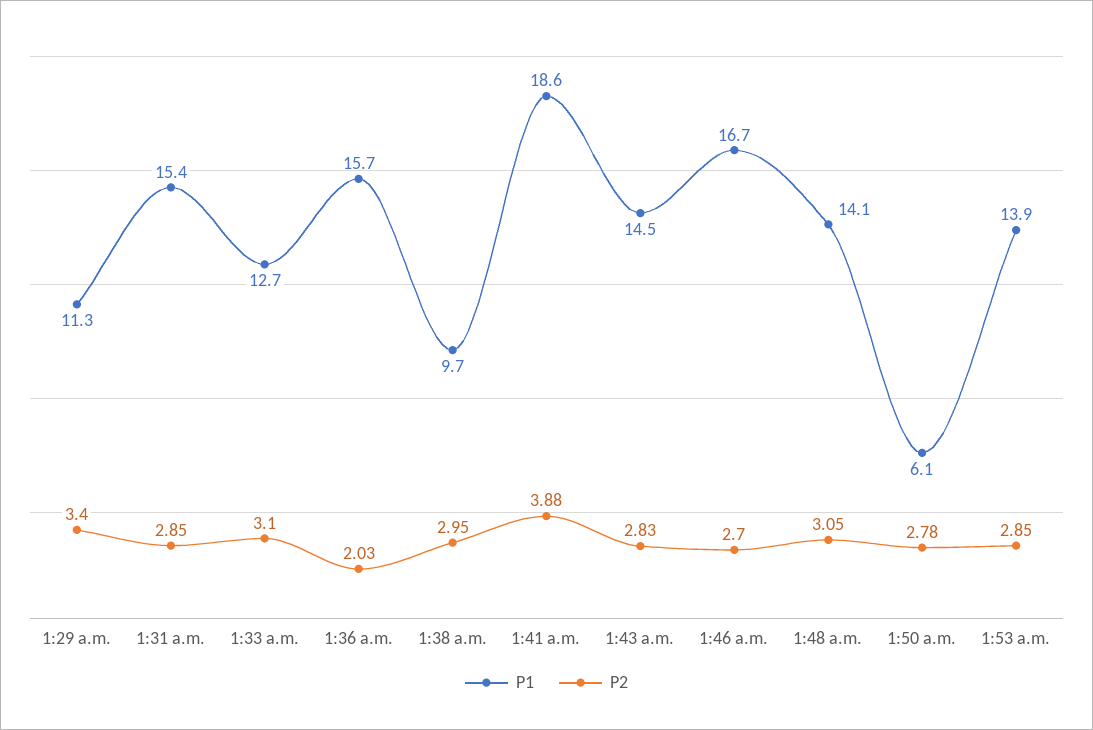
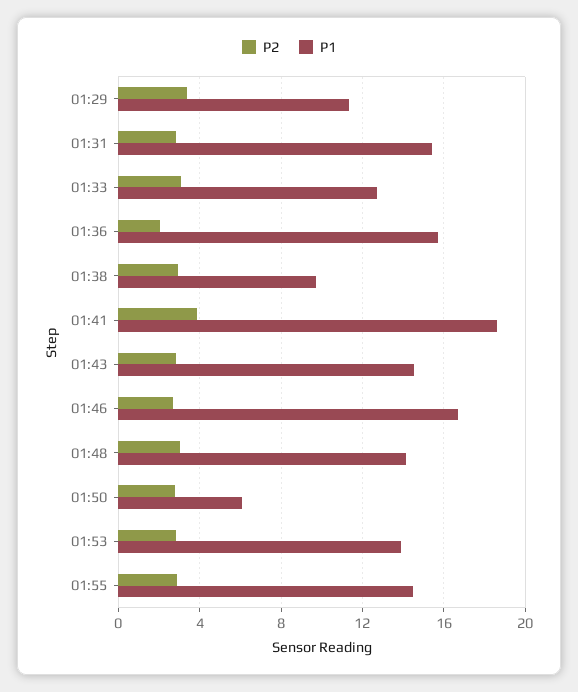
P2, 01:55: none -> 3
P1, 01:55: none -> 14.5

